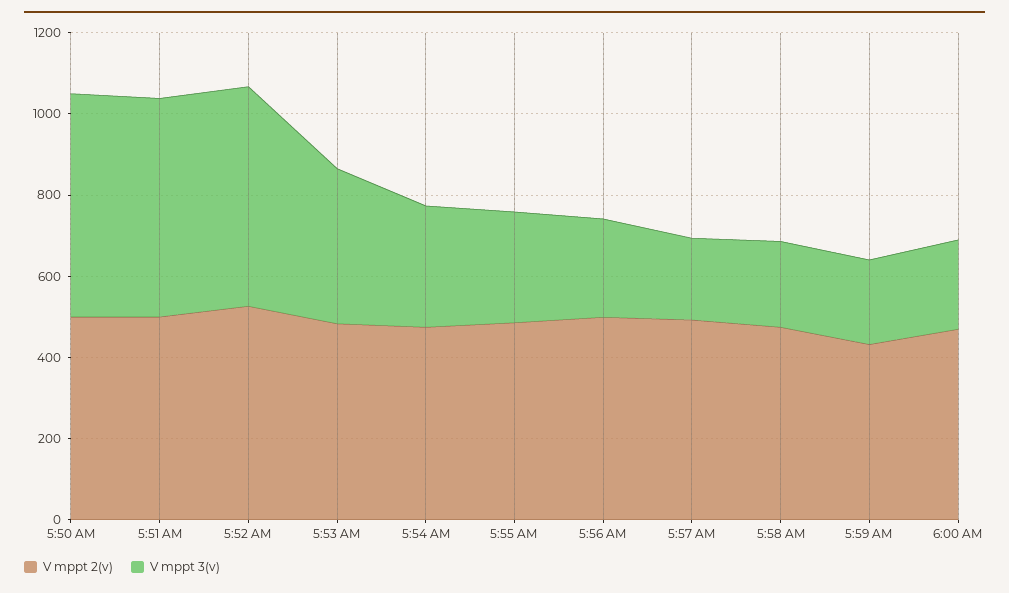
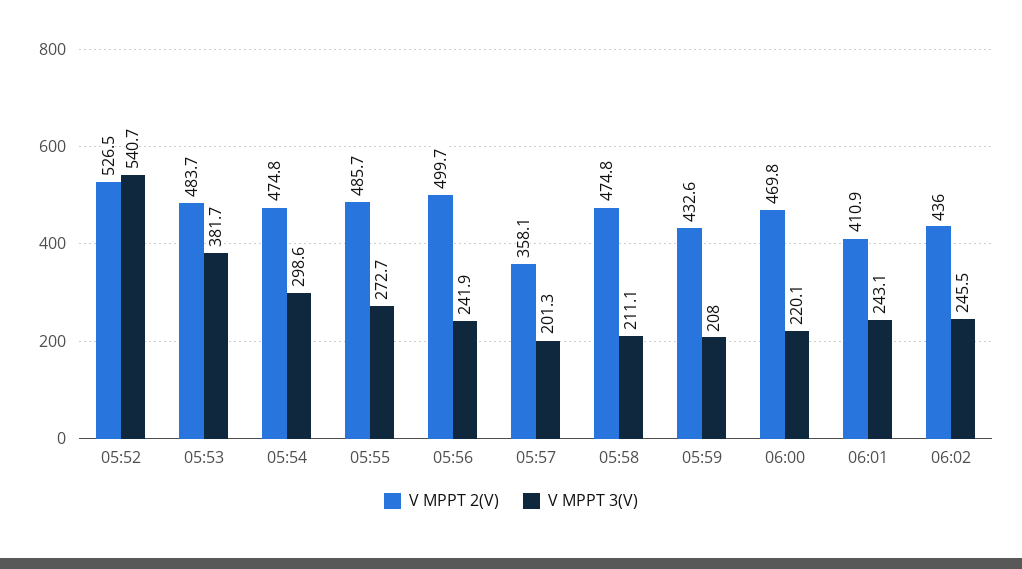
V mppt 2(v), 5:50 AM: 500 -> none
V mppt 3(v), 5:50 AM: 550 -> none
V mppt 2(v), 5:51 AM: 500 -> none
V mppt 3(v), 5:51 AM: 550 -> none
V mppt 2(v), 5:57 AM: 500 -> 358.1
V mppt 2(v), 06:01: none -> 410.9
V mppt 3(v), 06:01: none -> 243.1
V mppt 2(v), 06:02: none -> 436
V mppt 3(v), 06:02: none -> 245.5

